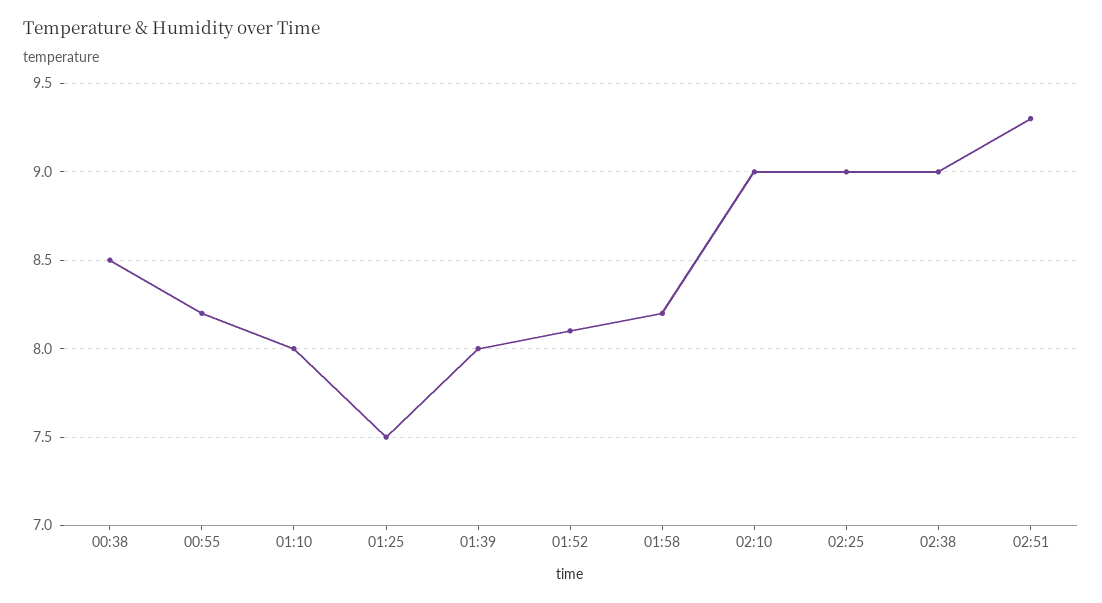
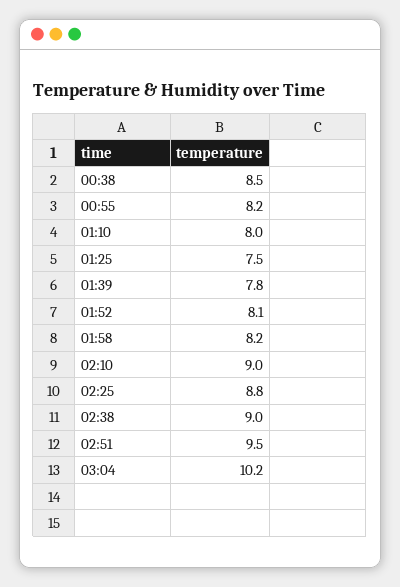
01:39: 8 -> 7.8
02:25: 9 -> 8.8
02:51: 9.3 -> 9.5
03:04: none -> 10.2

